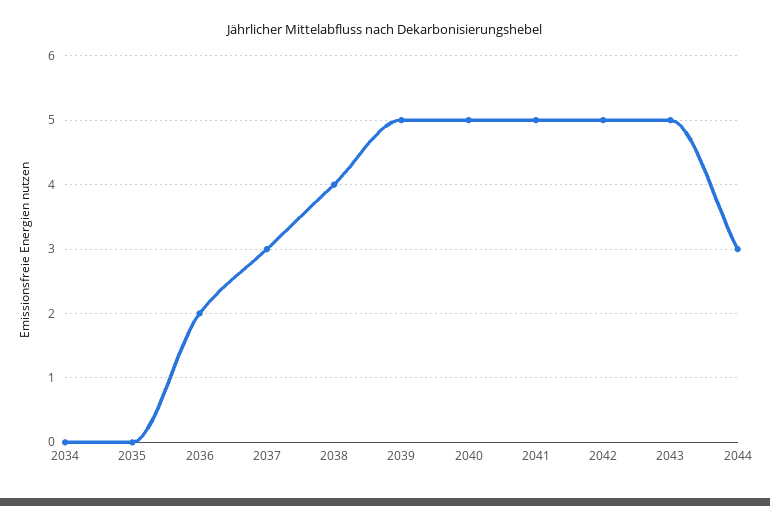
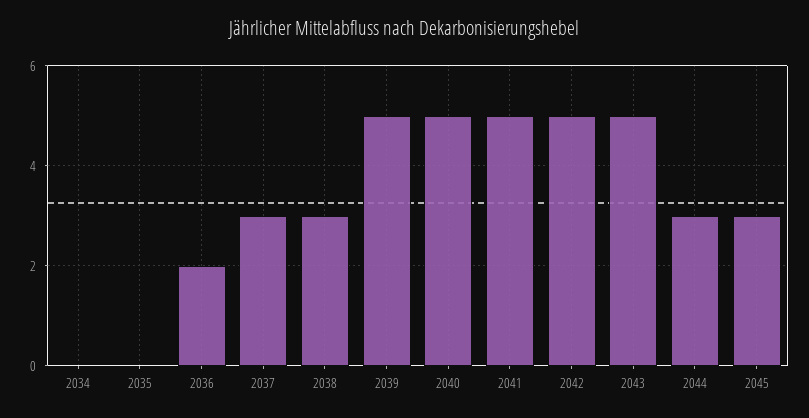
2038: 4 -> 3
2045: none -> 3

